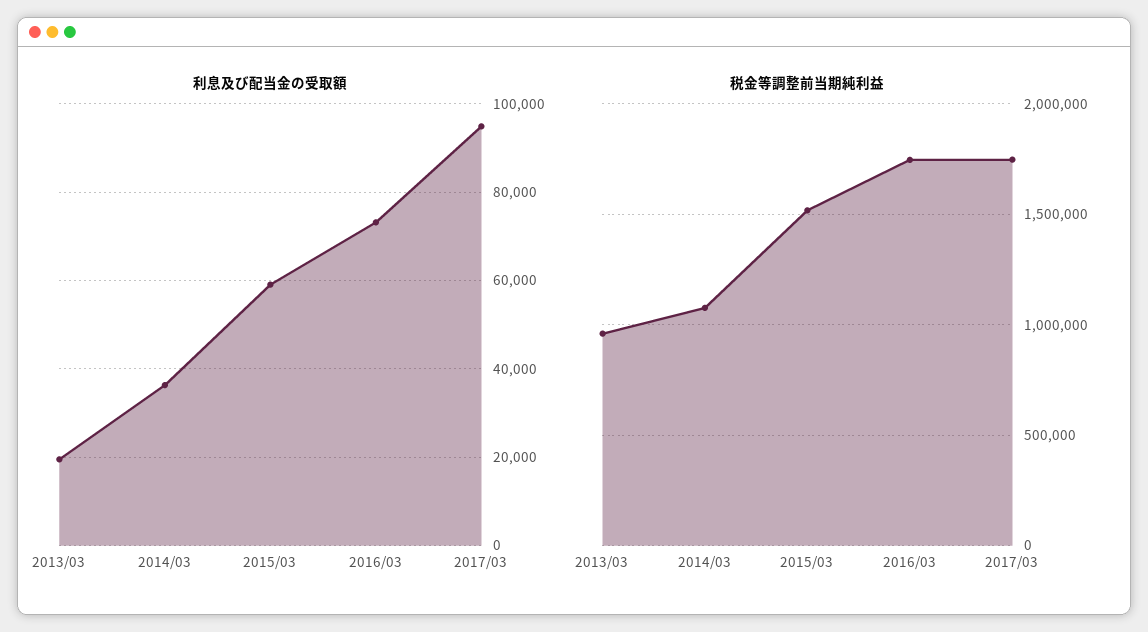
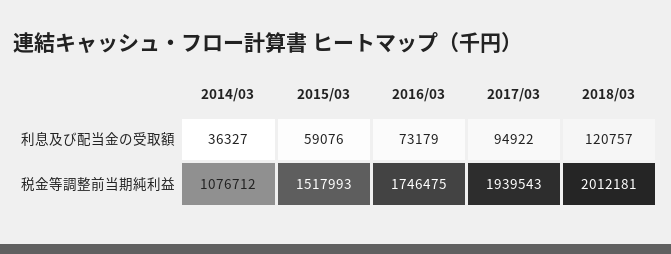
利息及び配当金の受取額, 2013/03: 20000 -> none
税金等調整前当期純利益, 2013/03: 950000 -> none
税金等調整前当期純利益, 2017/03: 1750000 -> 1939543
利息及び配当金の受取額, 2018/03: none -> 120757
税金等調整前当期純利益, 2018/03: none -> 2012181

